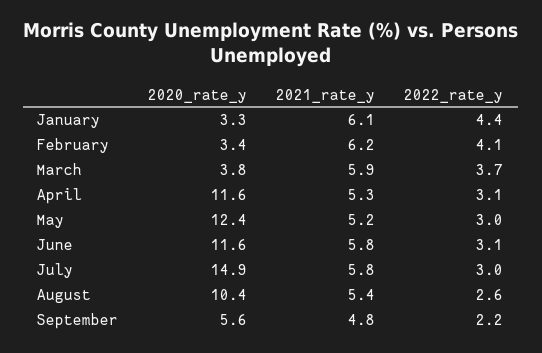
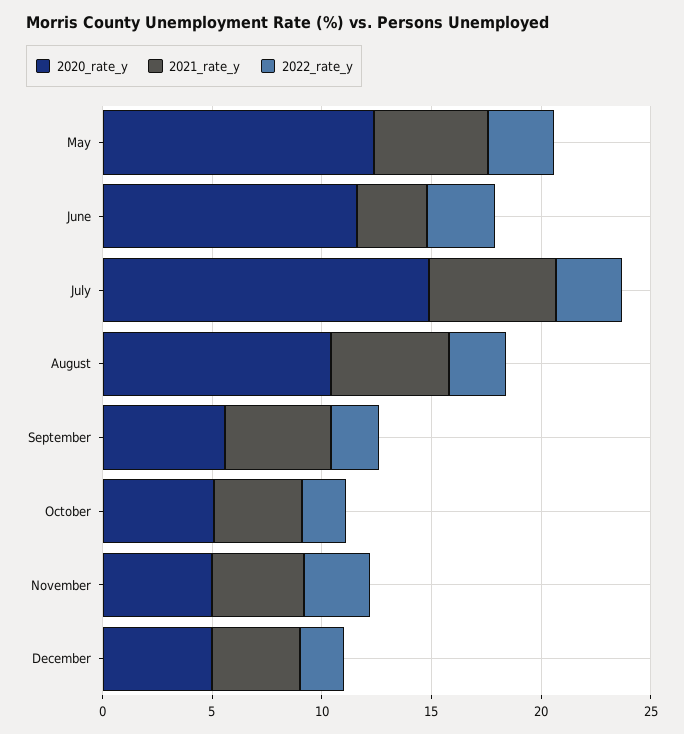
2020_rate_y, January: 3.3 -> none
2021_rate_y, January: 6.1 -> none
2022_rate_y, January: 4.4 -> none
2020_rate_y, February: 3.4 -> none
2021_rate_y, February: 6.2 -> none
2022_rate_y, February: 4.1 -> none
2020_rate_y, March: 3.8 -> none
2021_rate_y, March: 5.9 -> none
2022_rate_y, March: 3.7 -> none
2020_rate_y, April: 11.6 -> none
2021_rate_y, April: 5.3 -> none
2022_rate_y, April: 3.1 -> none
2021_rate_y, June: 5.8 -> 3
2020_rate_y, October: none -> 5
2021_rate_y, October: none -> 4
2022_rate_y, October: none -> 2
2020_rate_y, November: none -> 5
2021_rate_y, November: none -> 4
2022_rate_y, November: none -> 3
2020_rate_y, December: none -> 5
2021_rate_y, December: none -> 4
2022_rate_y, December: none -> 2

